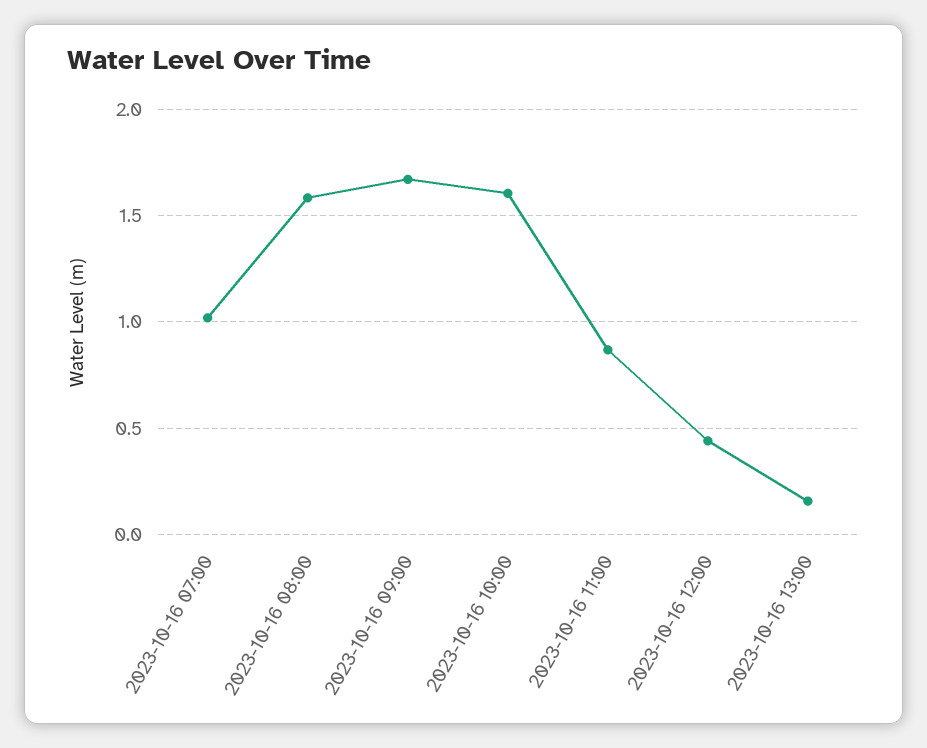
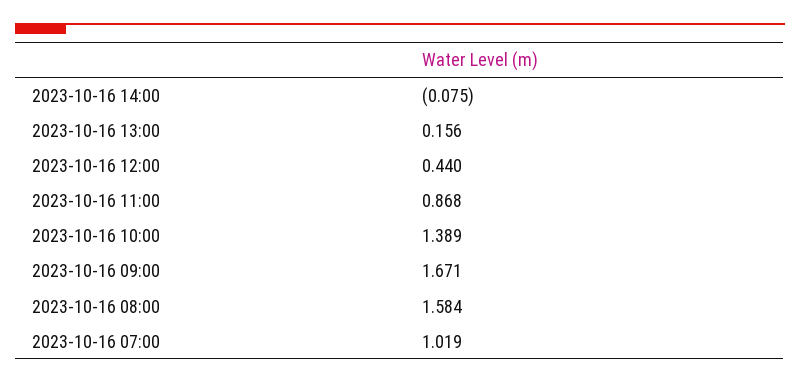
2023-10-16 10:00: 1.6 -> 1.389
2023-10-16 14:00: none -> -0.075

